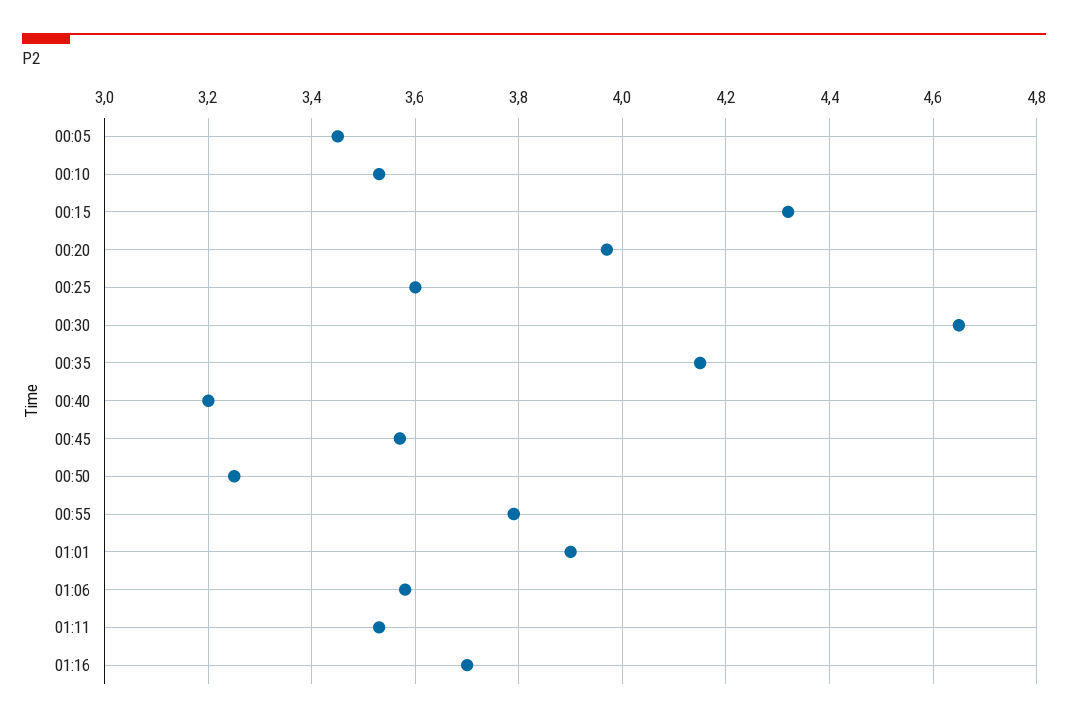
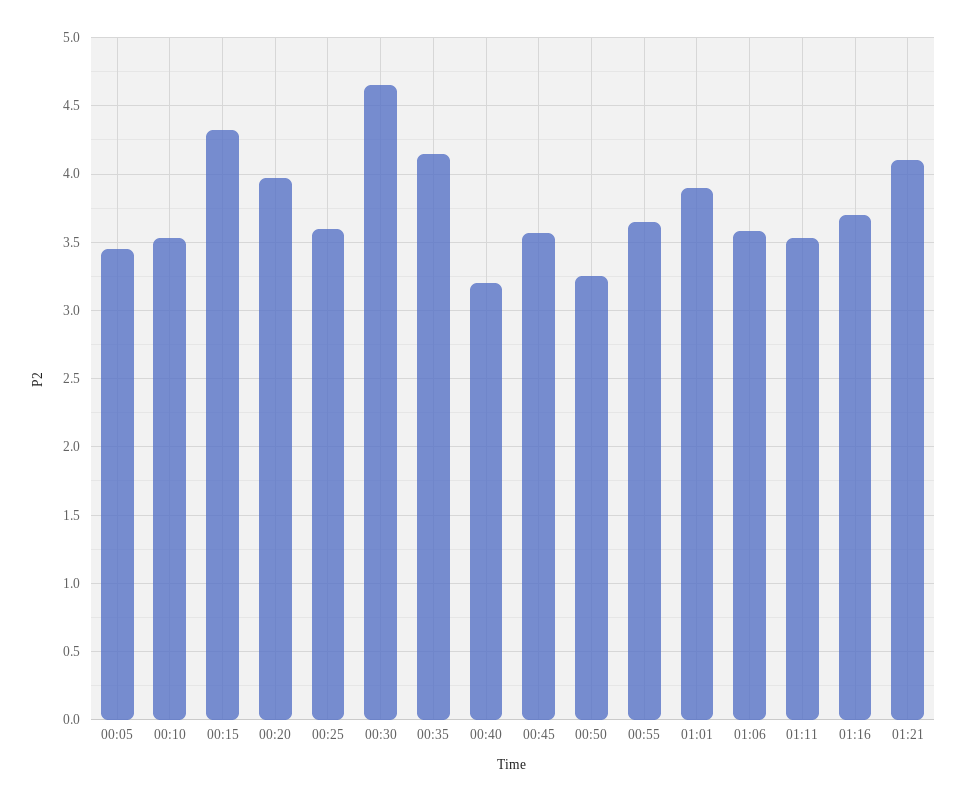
00:55: 3.8 -> 3.65
01:21: none -> 4.1

